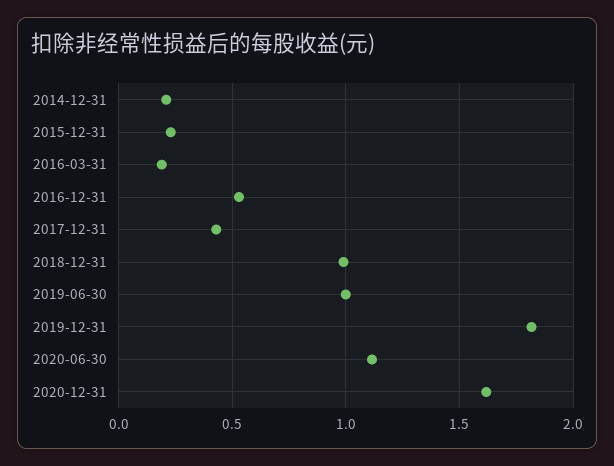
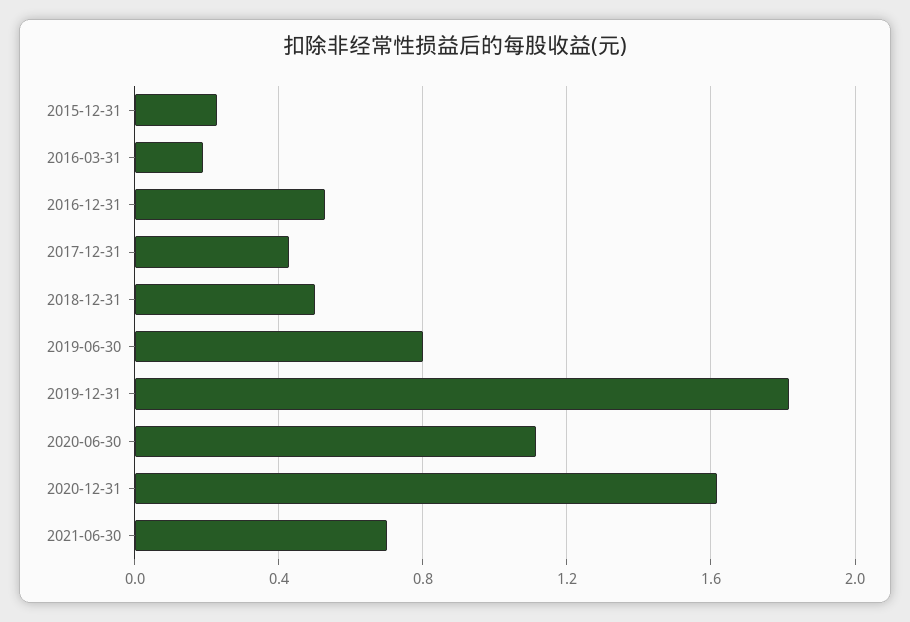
2014-12-31: 0.2 -> none
2018-12-31: 1 -> 0.5
2019-06-30: 1 -> 0.8
2021-06-30: none -> 0.7

